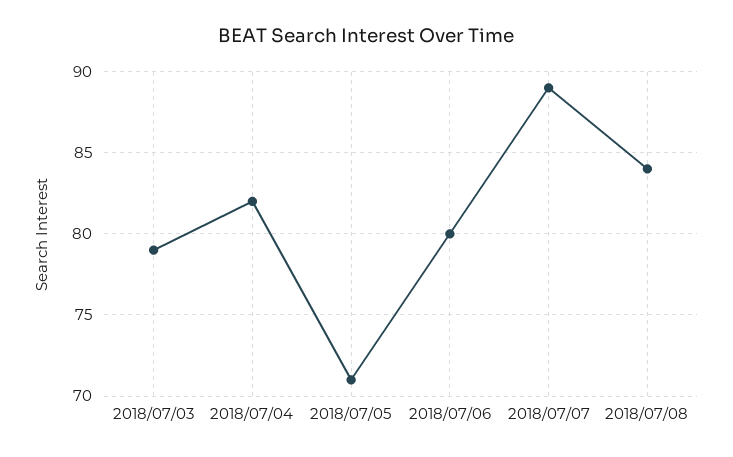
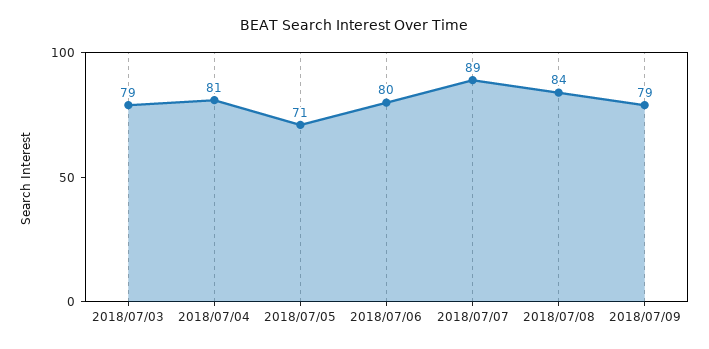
2018/07/04: 82 -> 81
2018/07/09: none -> 79

